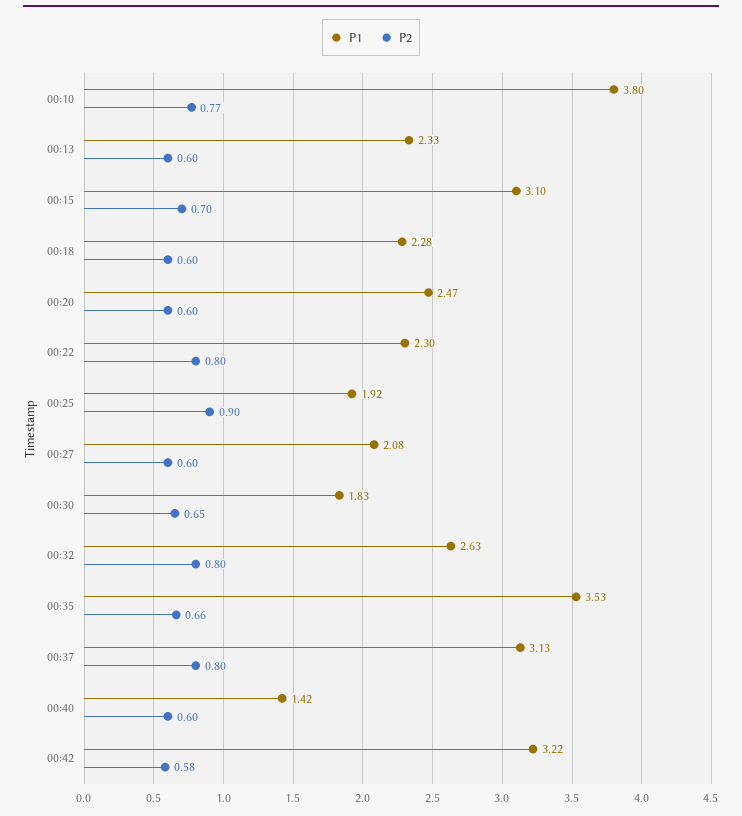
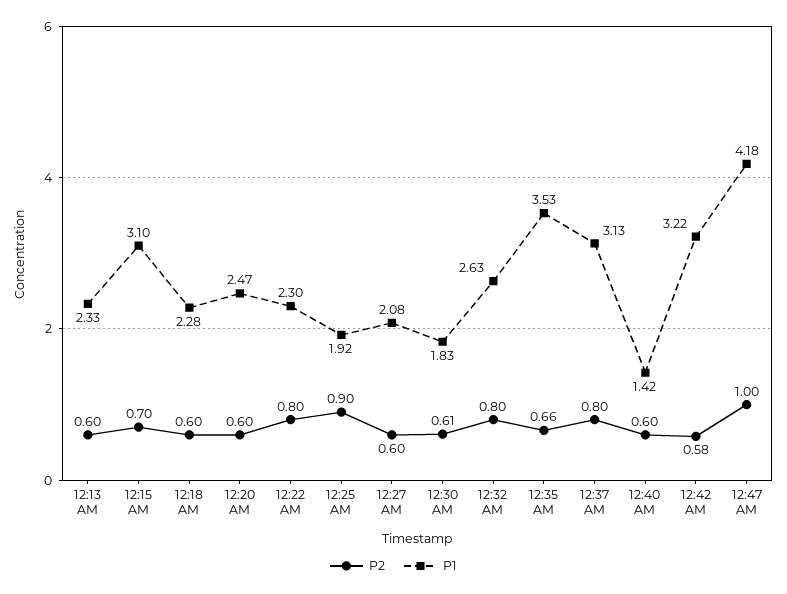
P1, 00:10: 3.8 -> none
P2, 00:10: 0.77 -> none
P2, 00:30: 0.65 -> 0.61
P2, 12:47 AM: none -> 1
P1, 12:47 AM: none -> 4.18

